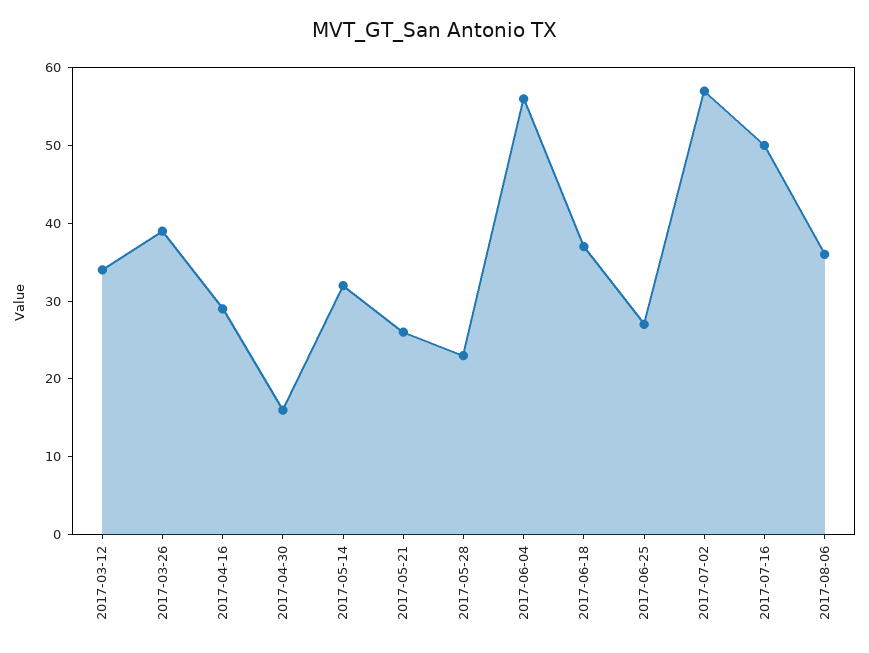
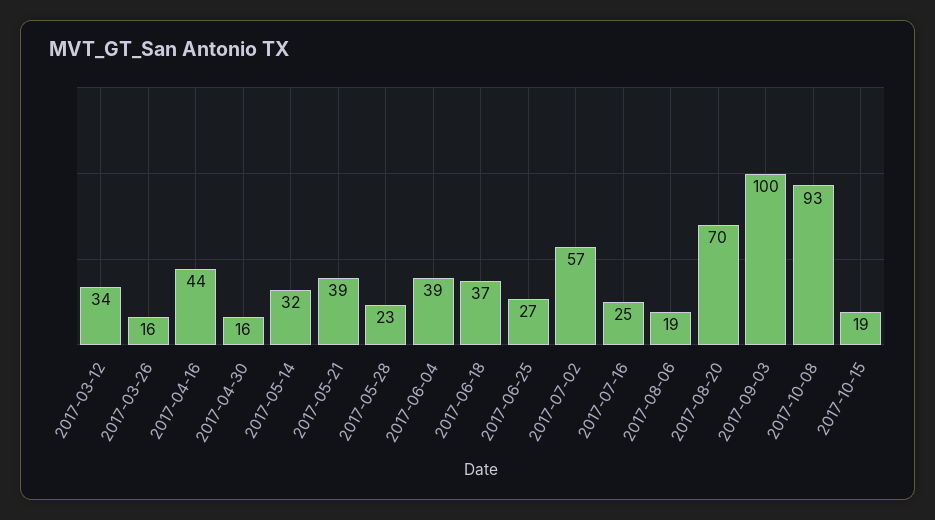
2017-03-26: 40 -> 16
2017-04-16: 30 -> 44
2017-05-21: 25 -> 39
2017-06-04: 55 -> 39
2017-07-16: 50 -> 25
2017-08-06: 35 -> 19
2017-08-20: none -> 70
2017-09-03: none -> 100
2017-10-08: none -> 93
2017-10-15: none -> 19

